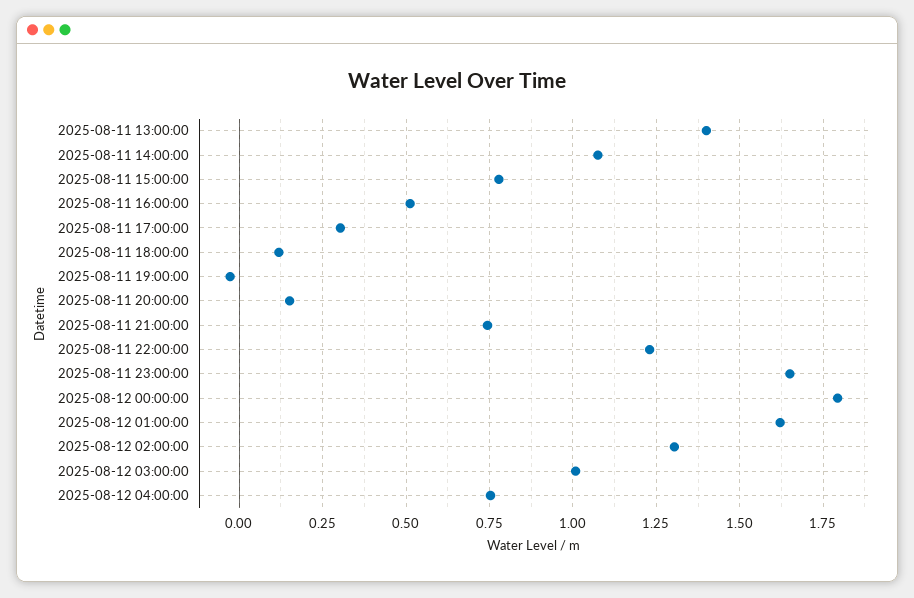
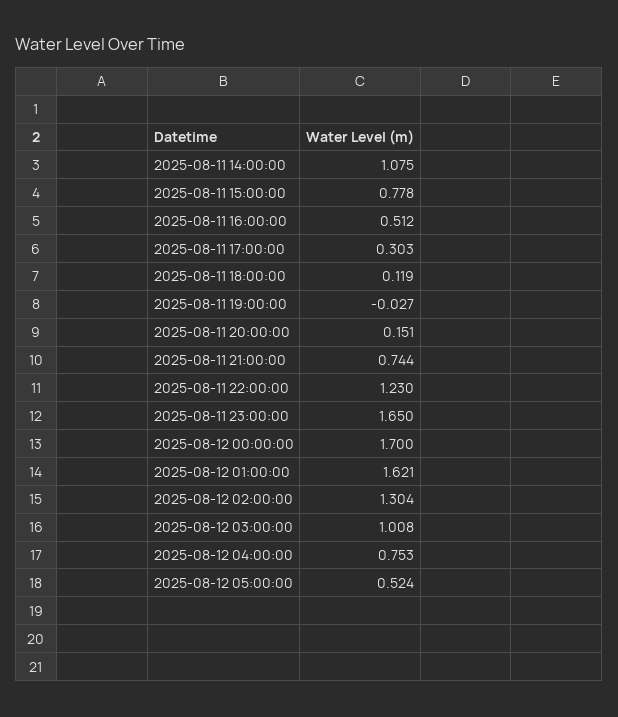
2025-08-11 13:00:00: 1.4 -> none
2025-08-12 00:00:00: 1.8 -> 1.7
2025-08-12 05:00:00: none -> 0.524

